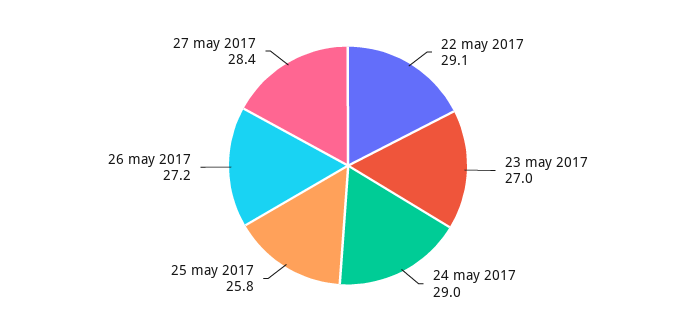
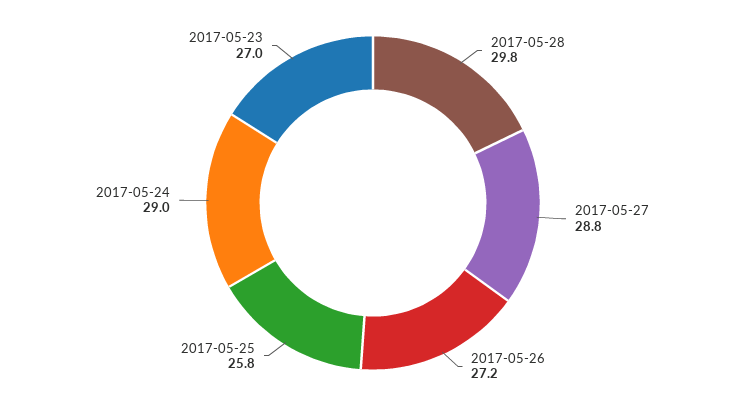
22 may 2017: 29.1 -> none
27 may 2017: 28.4 -> 28.8
2017-05-28: none -> 29.8

